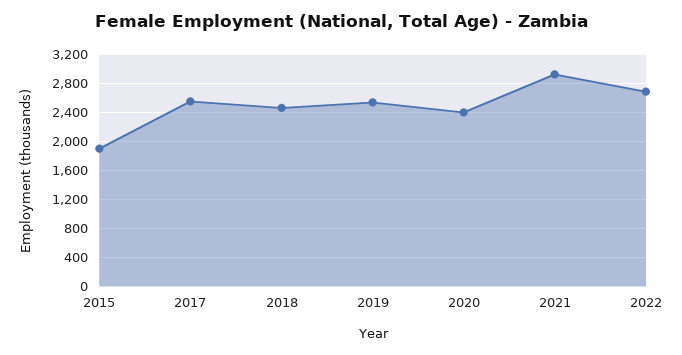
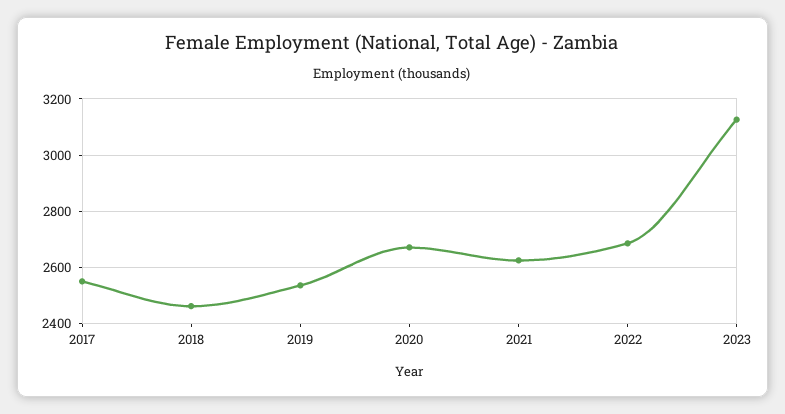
2015: 1900 -> none
2020: 2400 -> 2675
2021: 2900 -> 2625
2023: none -> 3125

